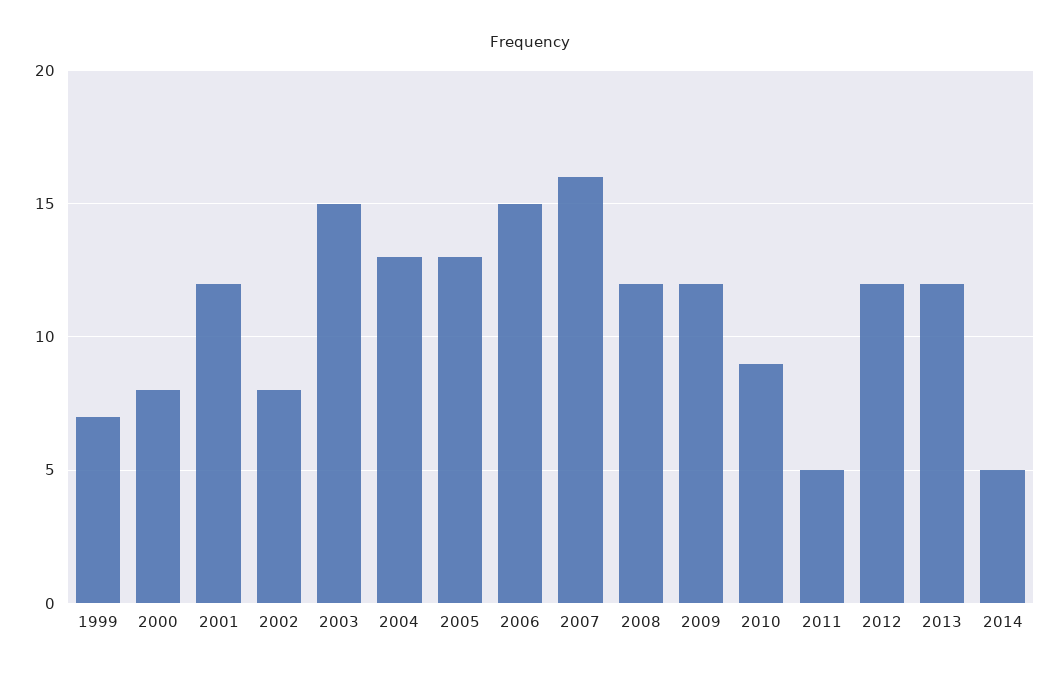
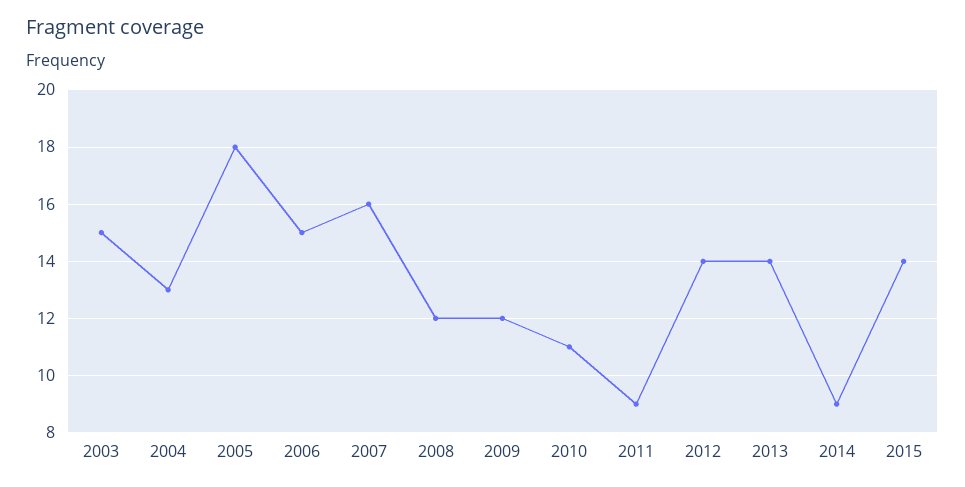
1999: 7 -> none
2000: 8 -> none
2001: 12 -> none
2002: 8 -> none
2005: 13 -> 18
2010: 9 -> 11
2011: 5 -> 9
2012: 12 -> 14
2013: 12 -> 14
2014: 5 -> 9
2015: none -> 14

